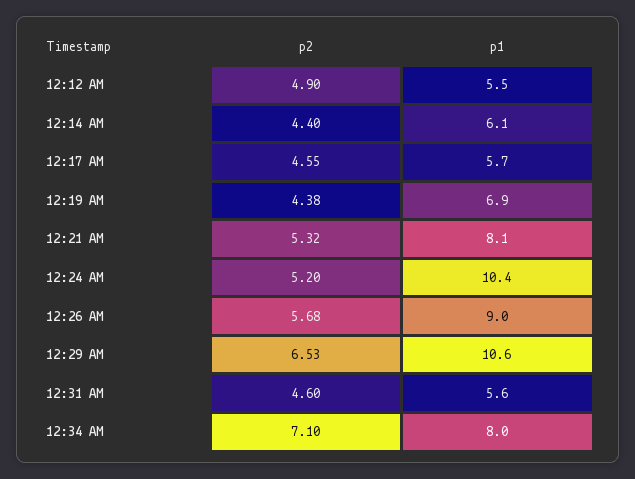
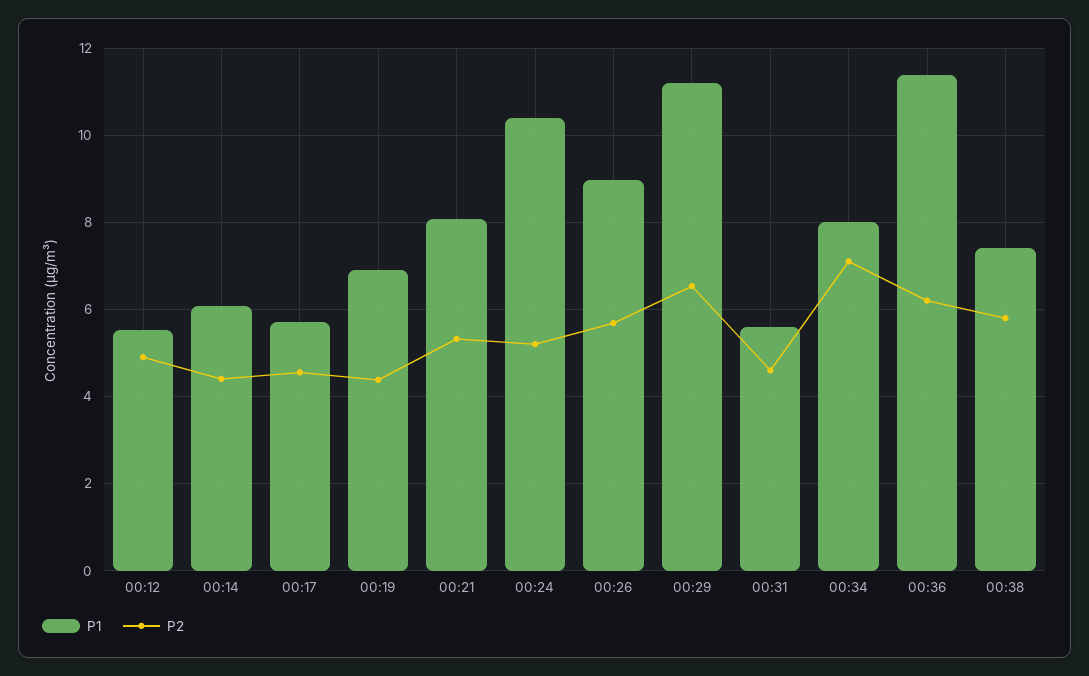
p1, 12:29 AM: 10.6 -> 11.2
p1, 00:36: none -> 11.4
p2, 00:36: none -> 6.2
p1, 00:38: none -> 7.4
p2, 00:38: none -> 5.8

